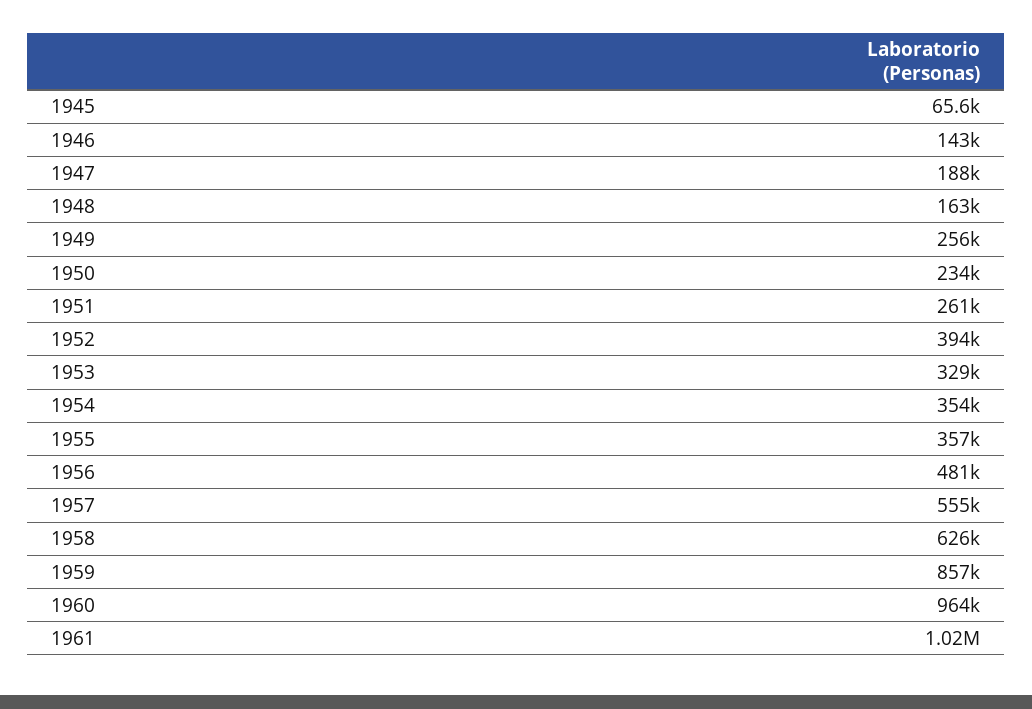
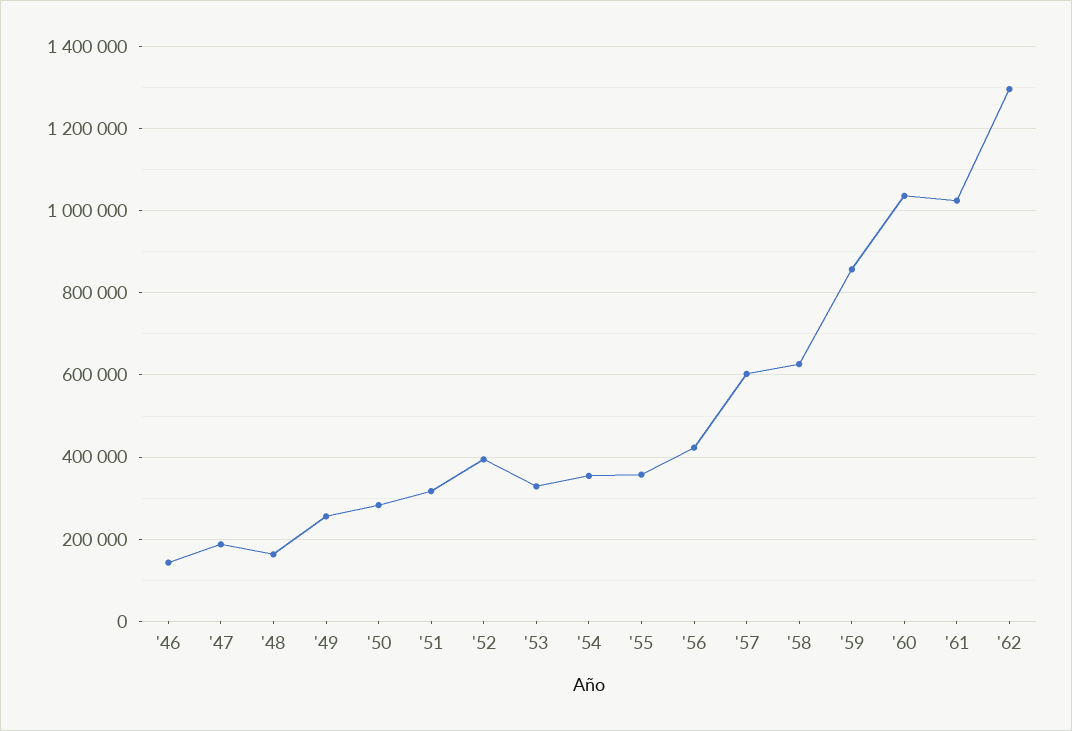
1945: 65600 -> none
1950: 234000 -> 280000
1951: 261000 -> 320000
1956: 481000 -> 420000
1957: 555000 -> 600000
1960: 964000 -> 1040000
'62: none -> 1300000

